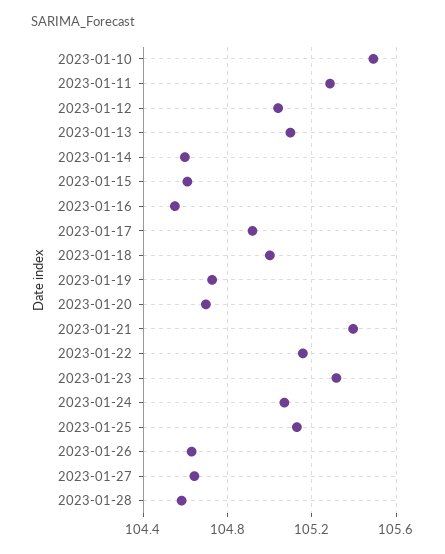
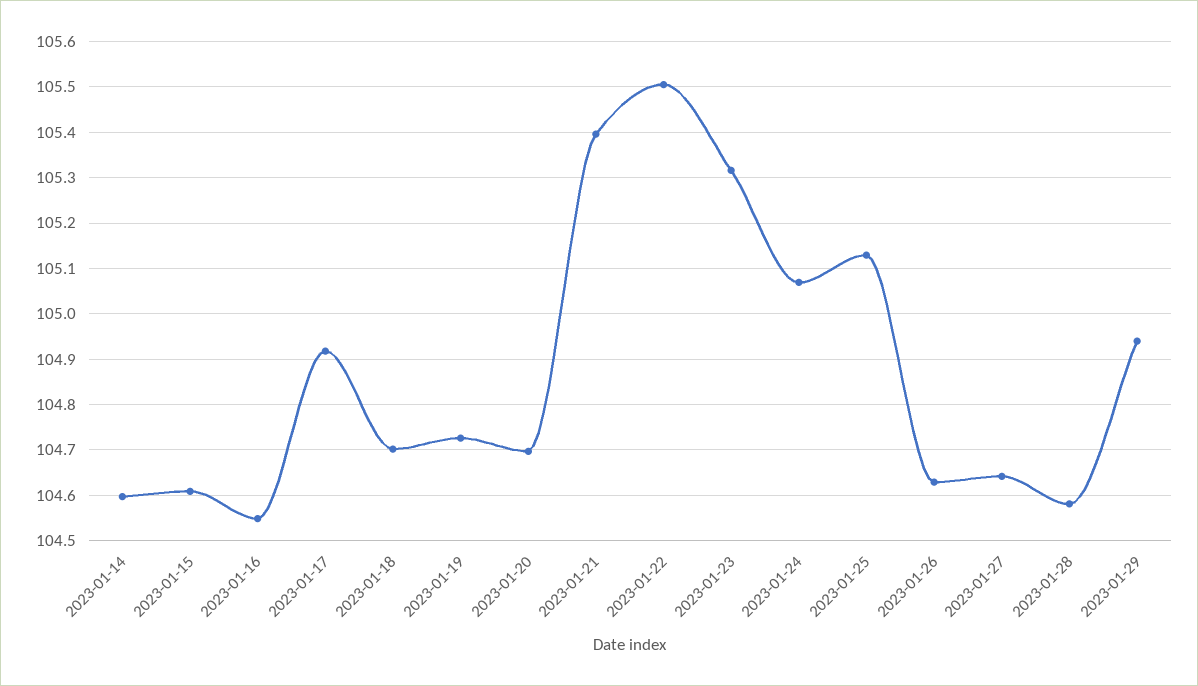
2023-01-10: 105.5 -> none
2023-01-11: 105.3 -> none
2023-01-12: 105.05 -> none
2023-01-13: 105.1 -> none
2023-01-18: 105 -> 104.7
2023-01-22: 105.15 -> 105.5
2023-01-29: none -> 104.94

